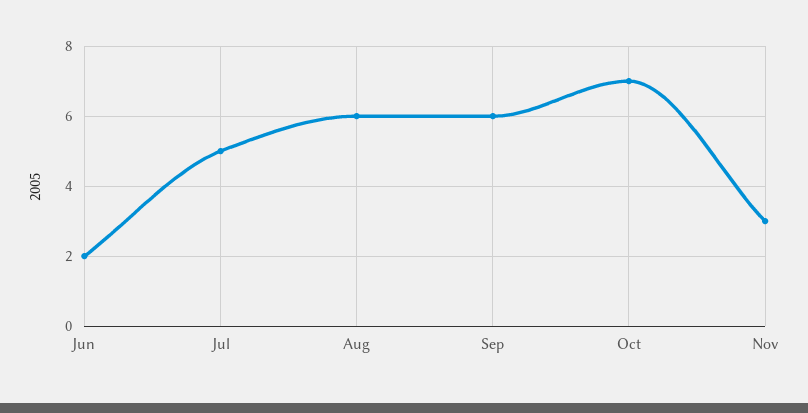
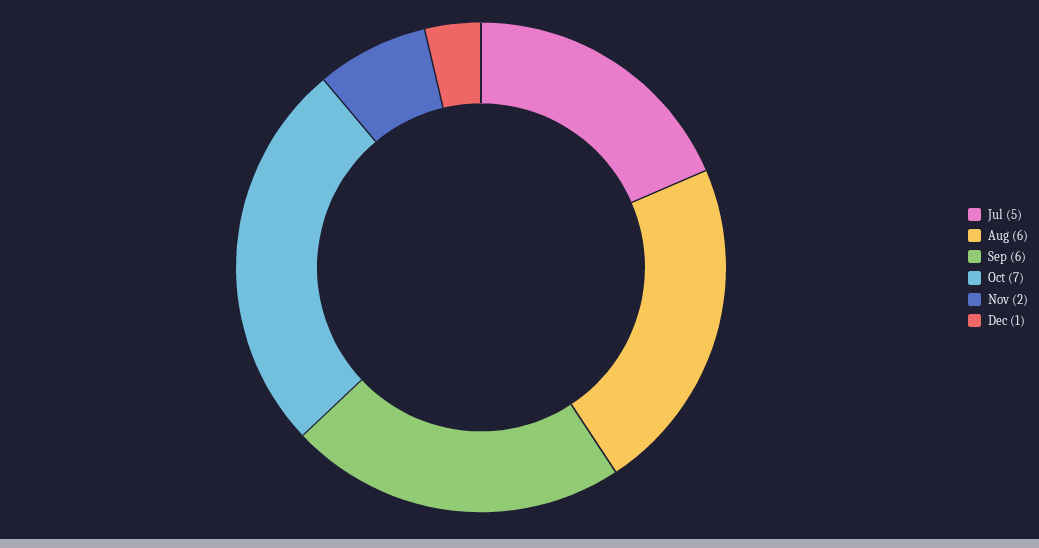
Jun: 2 -> none
Nov: 3 -> 2
Dec: none -> 1

